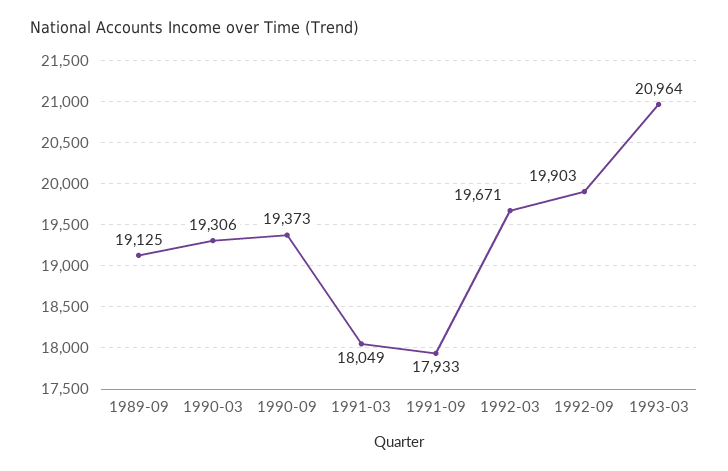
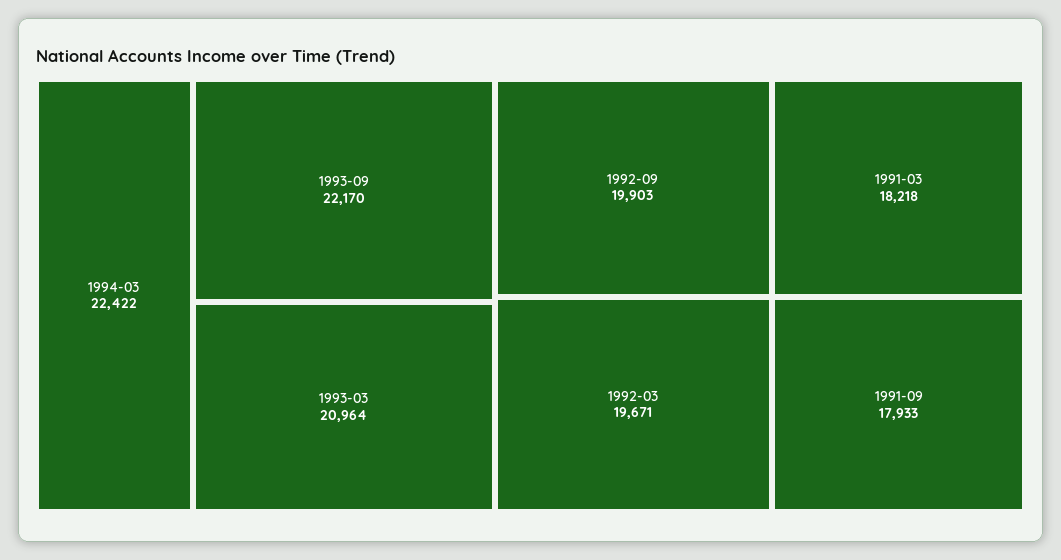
1989-09: 19125 -> none
1990-03: 19306 -> none
1990-09: 19373 -> none
1991-03: 18049 -> 18218
1994-03: none -> 22422
1993-09: none -> 22170

